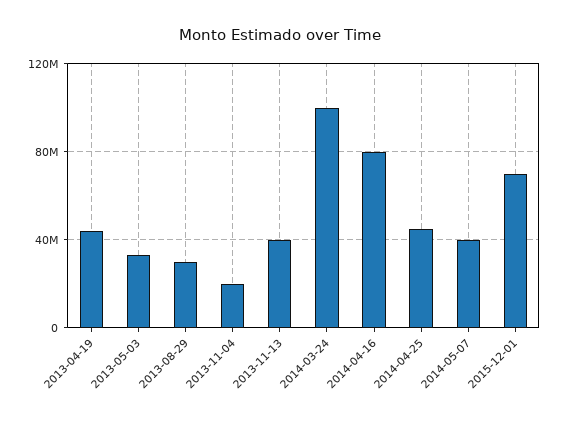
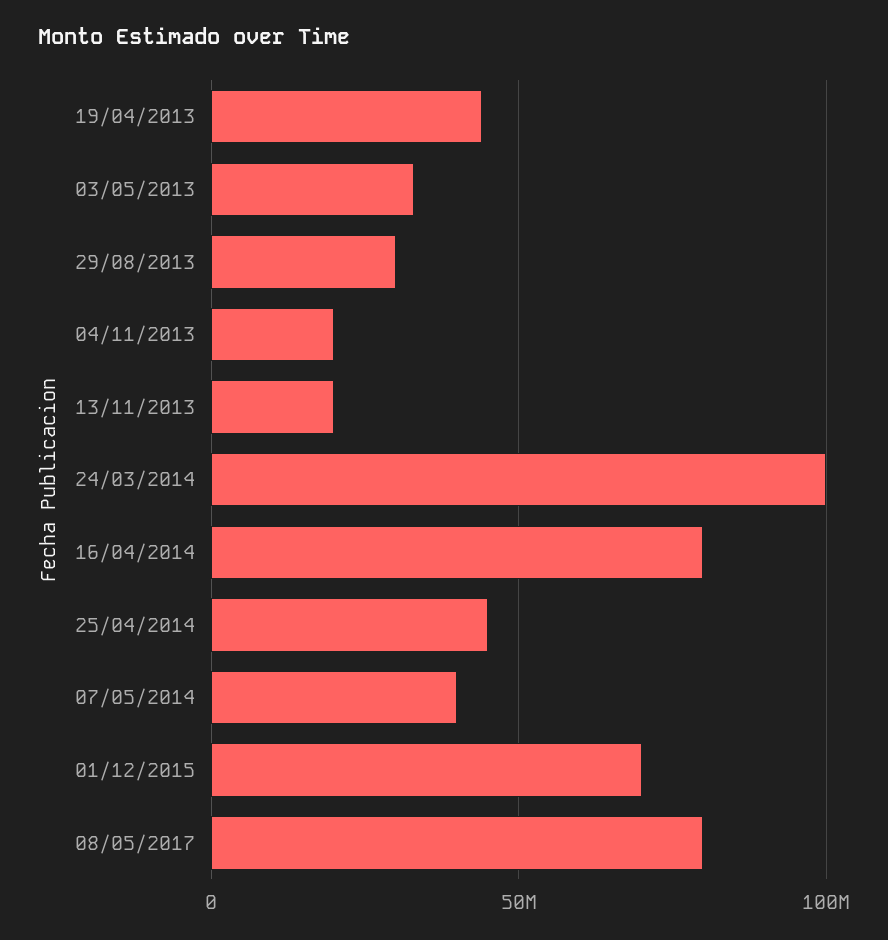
2013-11-13: 40000000 -> 20000000
08/05/2017: none -> 80000000

